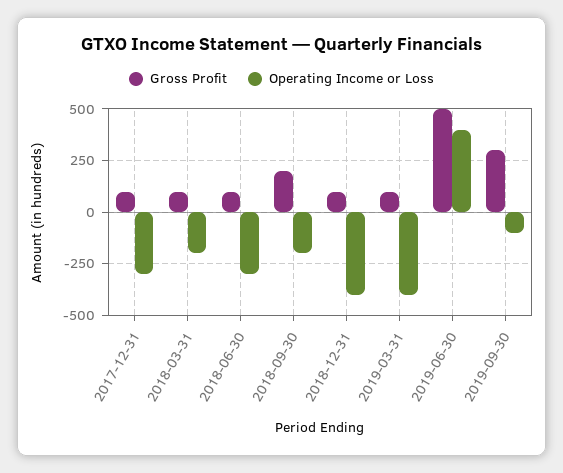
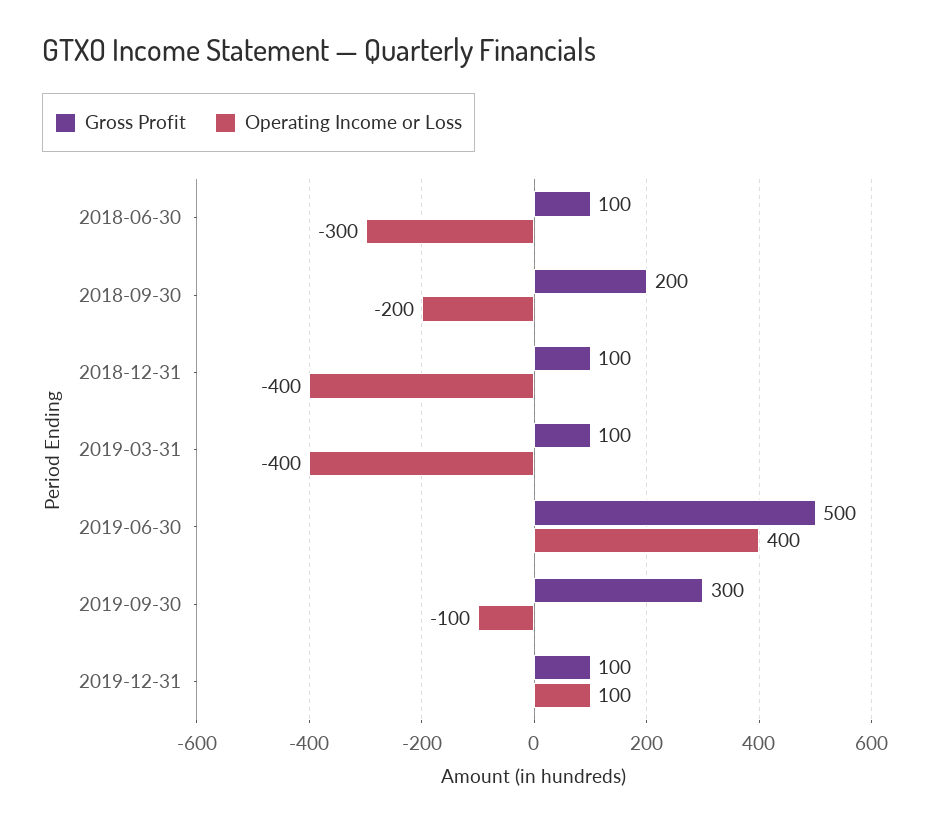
Gross Profit, 2017-12-31: 100 -> none
Operating Income or Loss, 2017-12-31: -300 -> none
Gross Profit, 2018-03-31: 100 -> none
Operating Income or Loss, 2018-03-31: -200 -> none
Gross Profit, 2019-12-31: none -> 100
Operating Income or Loss, 2019-12-31: none -> 100

